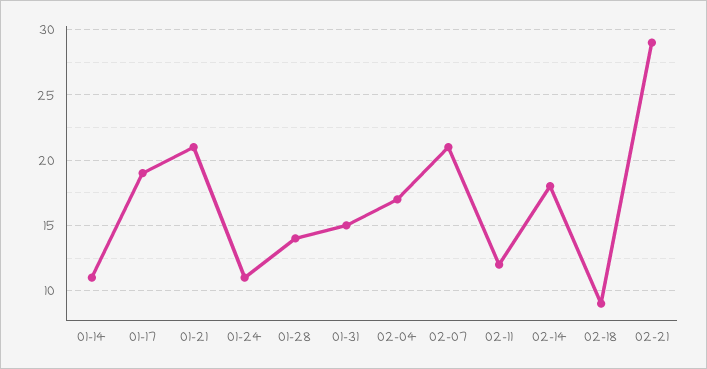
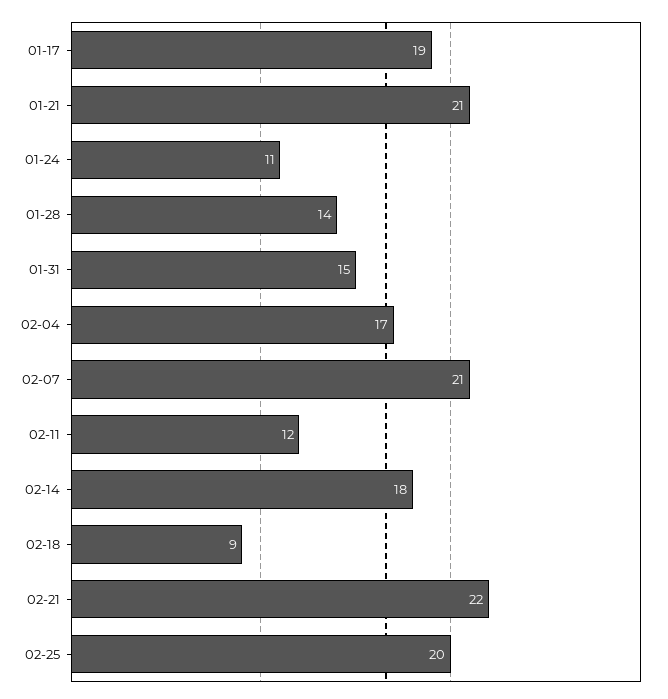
01-14: 11 -> none
02-21: 29 -> 22
02-25: none -> 20

